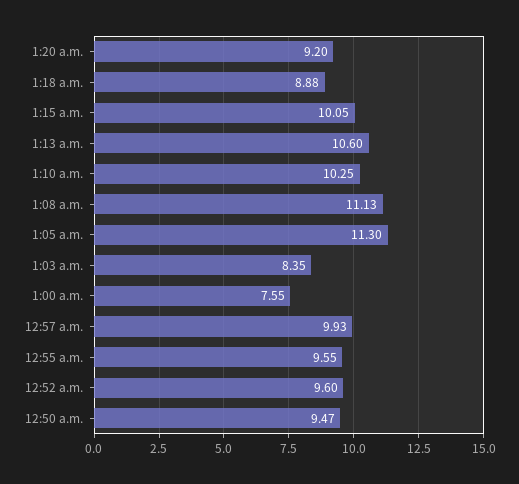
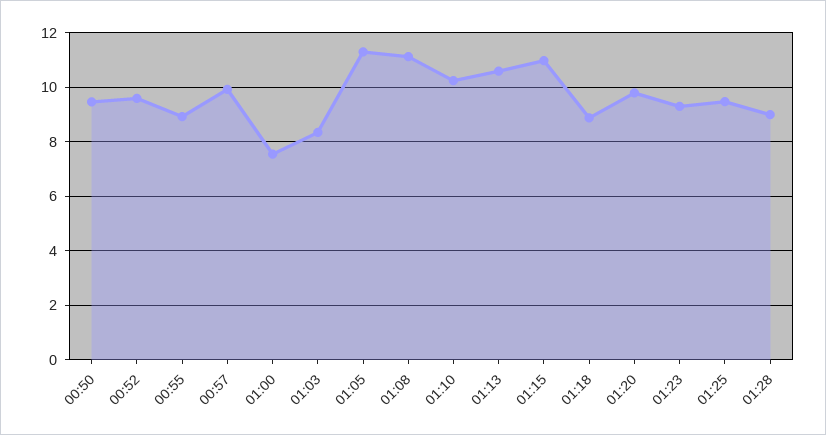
1:20 a.m.: 9.2 -> 9.75
1:15 a.m.: 10.05 -> 11
12:55 a.m.: 9.55 -> 9
01:23: none -> 9.25
01:25: none -> 9.5
01:28: none -> 9

